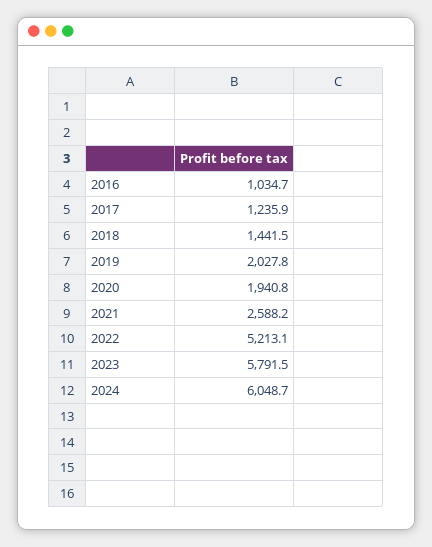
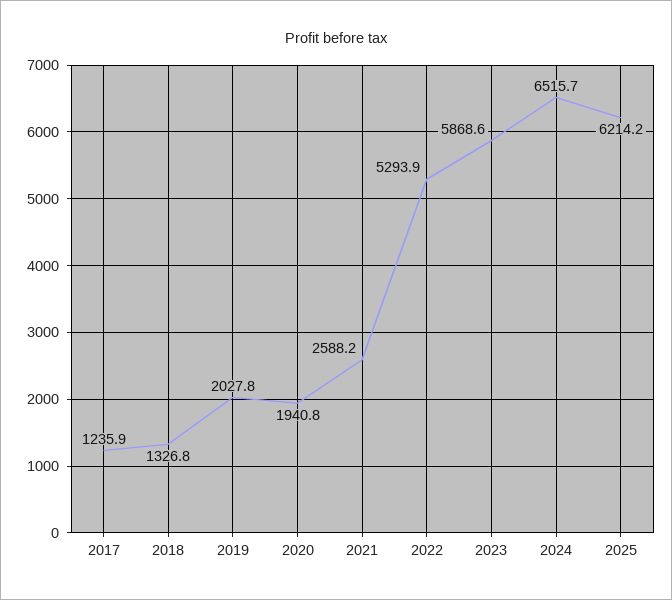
2016: 1034.7 -> none
2018: 1441.5 -> 1326.8
2022: 5213.1 -> 5293.9
2023: 5791.5 -> 5868.6
2024: 6048.7 -> 6515.7
2025: none -> 6214.2

